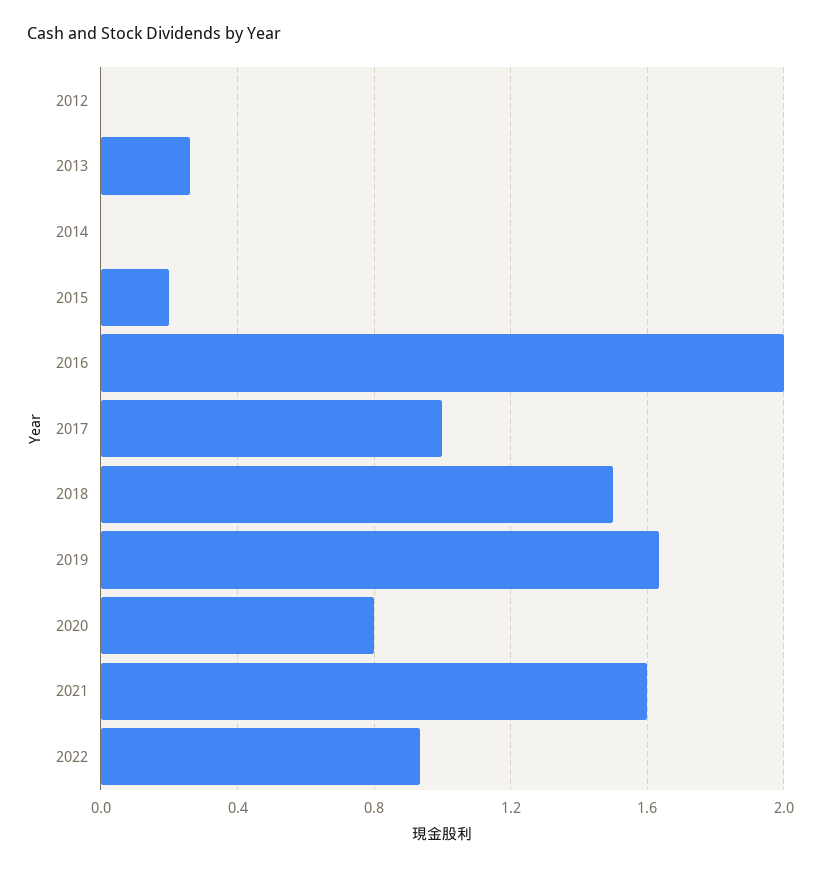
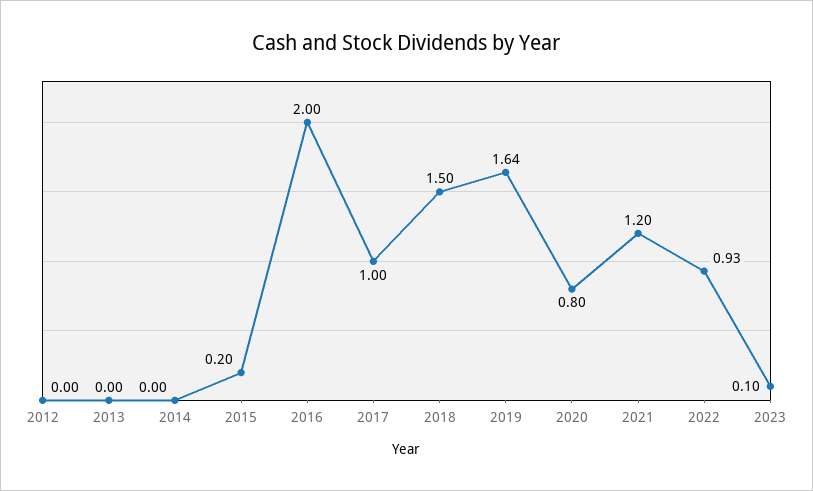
2013: 0.25 -> 0
2021: 1.6 -> 1.2
2023: none -> 0.1

